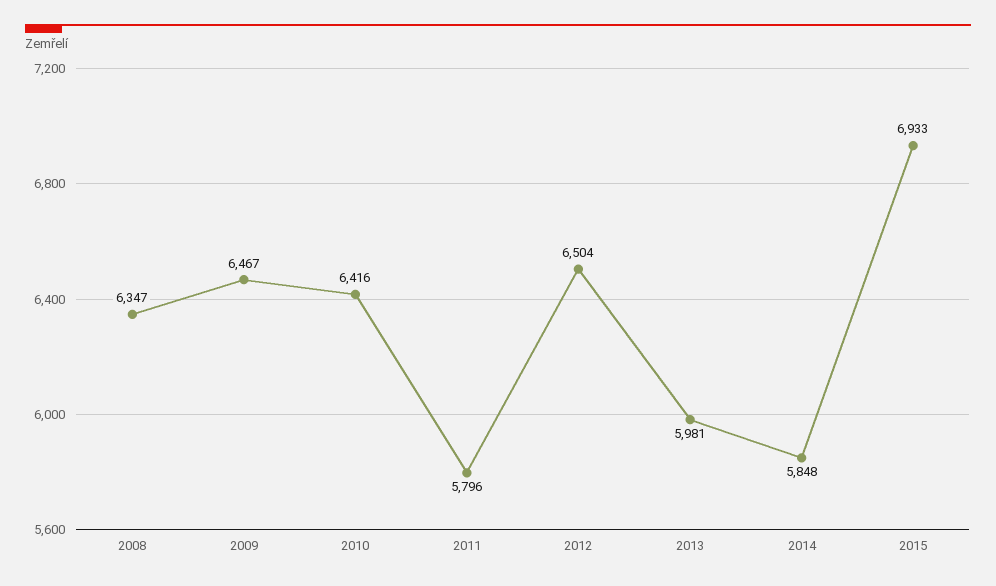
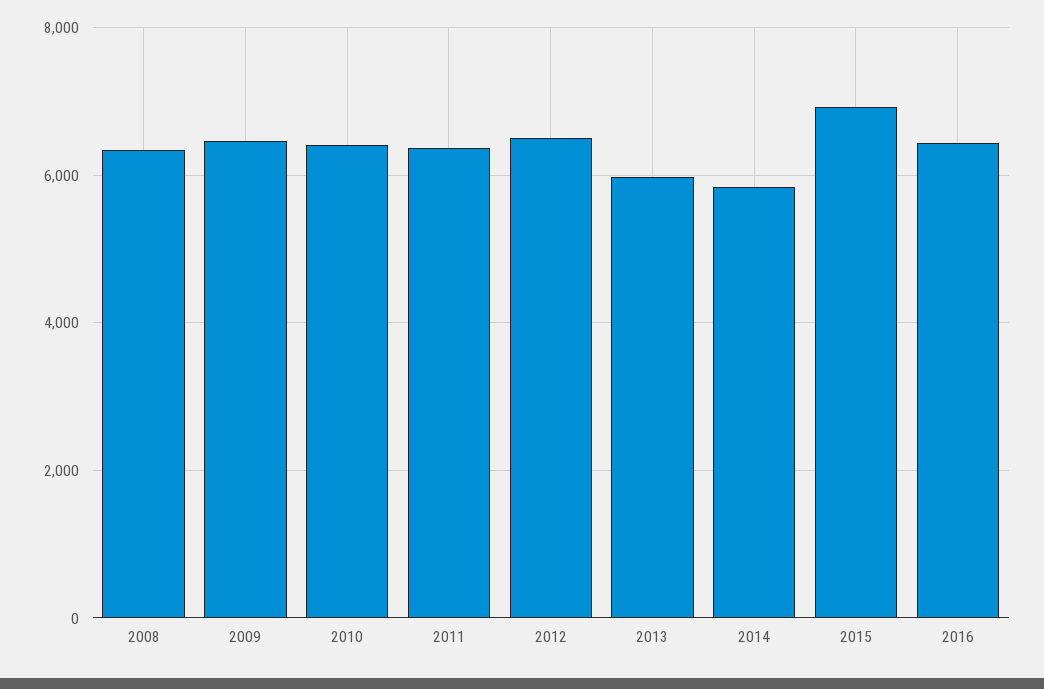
2011: 5796 -> 6400
2016: none -> 6400

